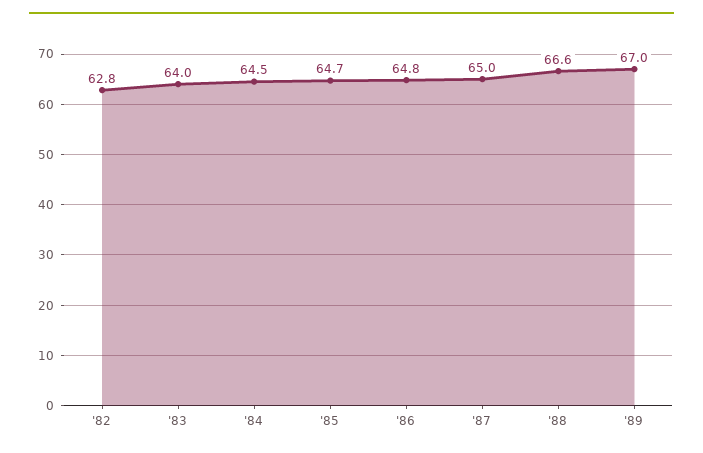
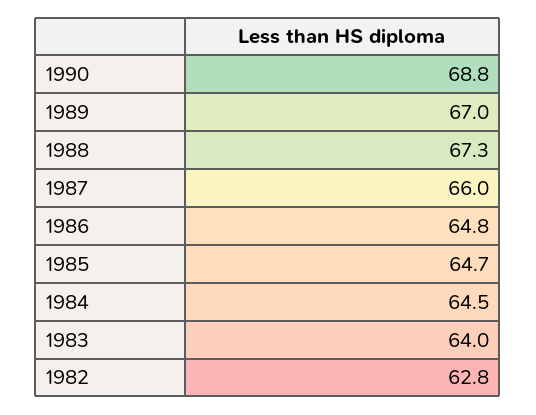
'87: 65 -> 66
'88: 66.6 -> 67.3
1990: none -> 68.8

